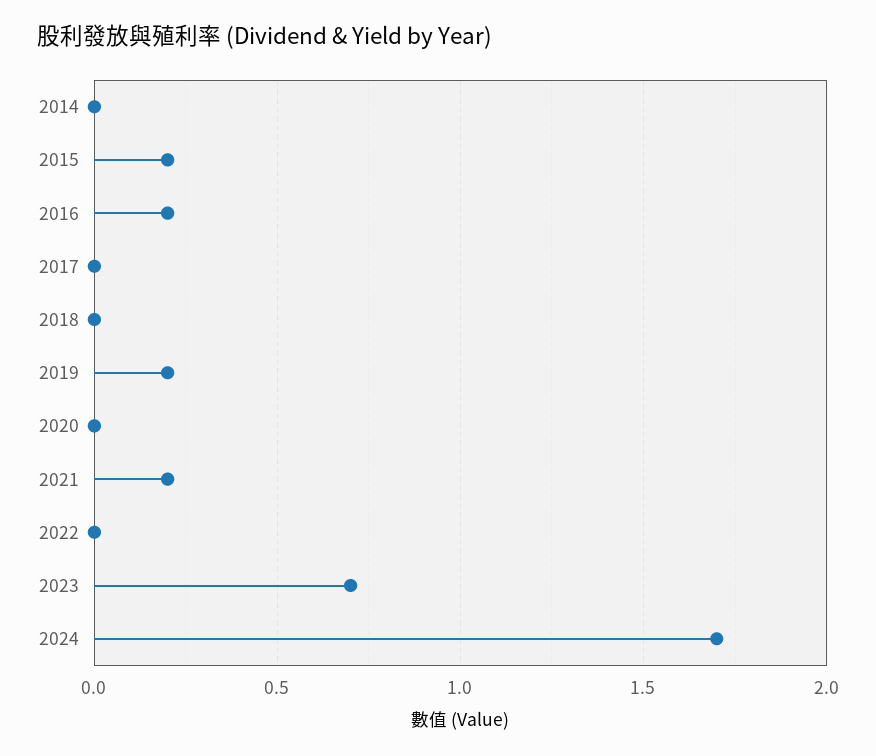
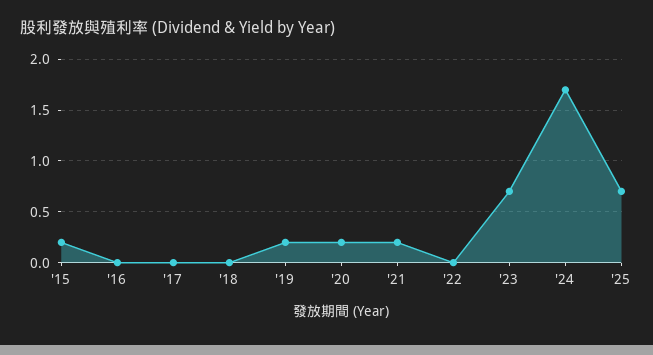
2014: 0 -> none
2016: 0.2 -> 0
2020: 0 -> 0.2
'25: none -> 0.7

